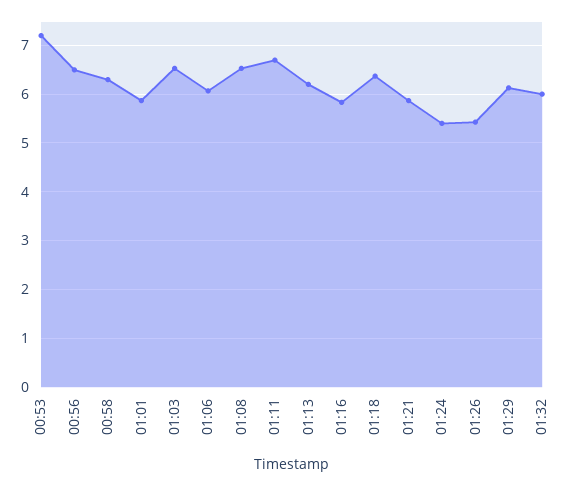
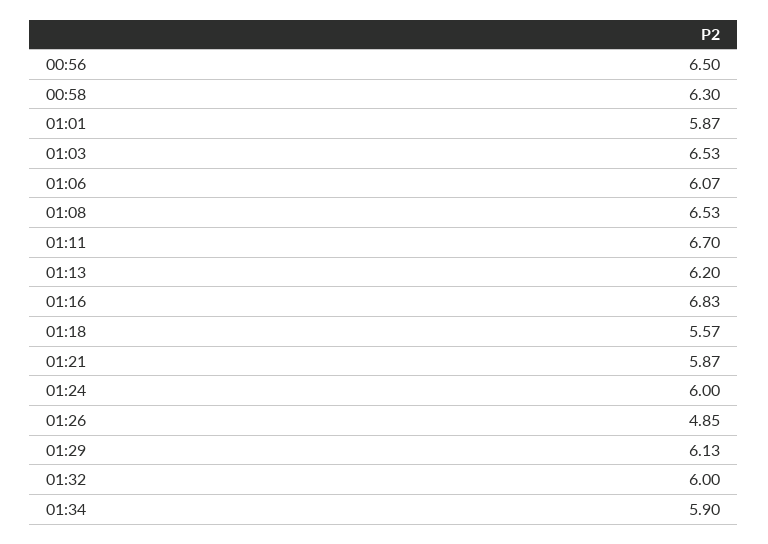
00:53: 7.2 -> none
01:16: 5.8 -> 6.83
01:18: 6.4 -> 5.57
01:24: 5.4 -> 6
01:26: 5.4 -> 4.85
01:34: none -> 5.9

